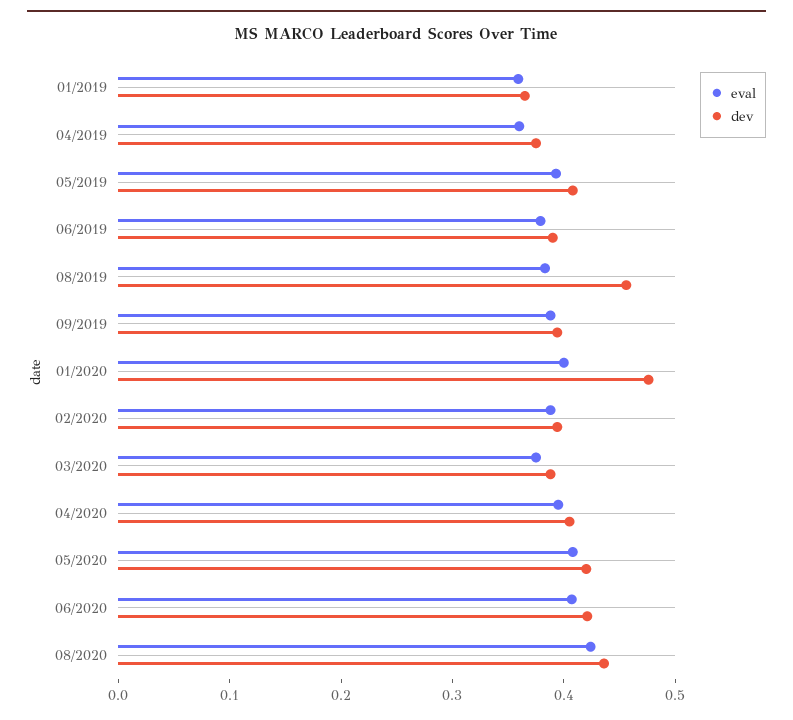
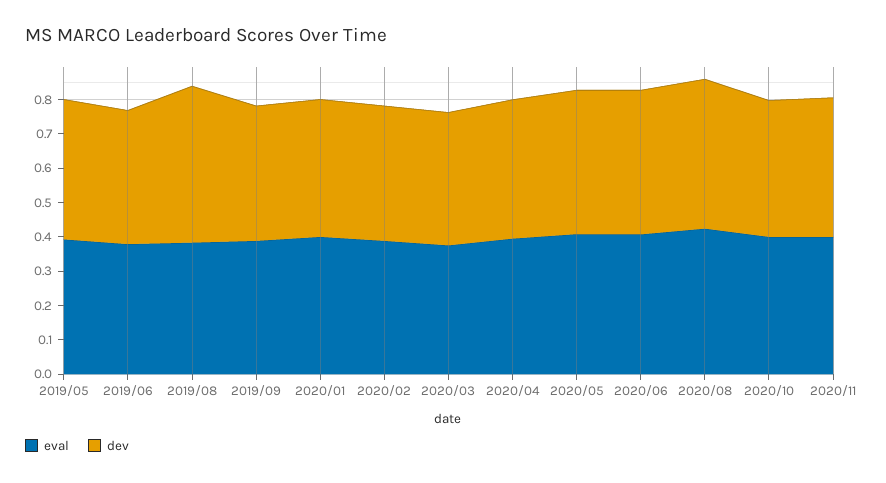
eval, 01/2019: 0.36 -> none
dev, 01/2019: 0.36 -> none
eval, 04/2019: 0.36 -> none
dev, 04/2019: 0.38 -> none
dev, 01/2020: 0.48 -> 0.4
eval, 2020/10: none -> 0.4
dev, 2020/10: none -> 0.4
eval, 2020/11: none -> 0.4
dev, 2020/11: none -> 0.4

